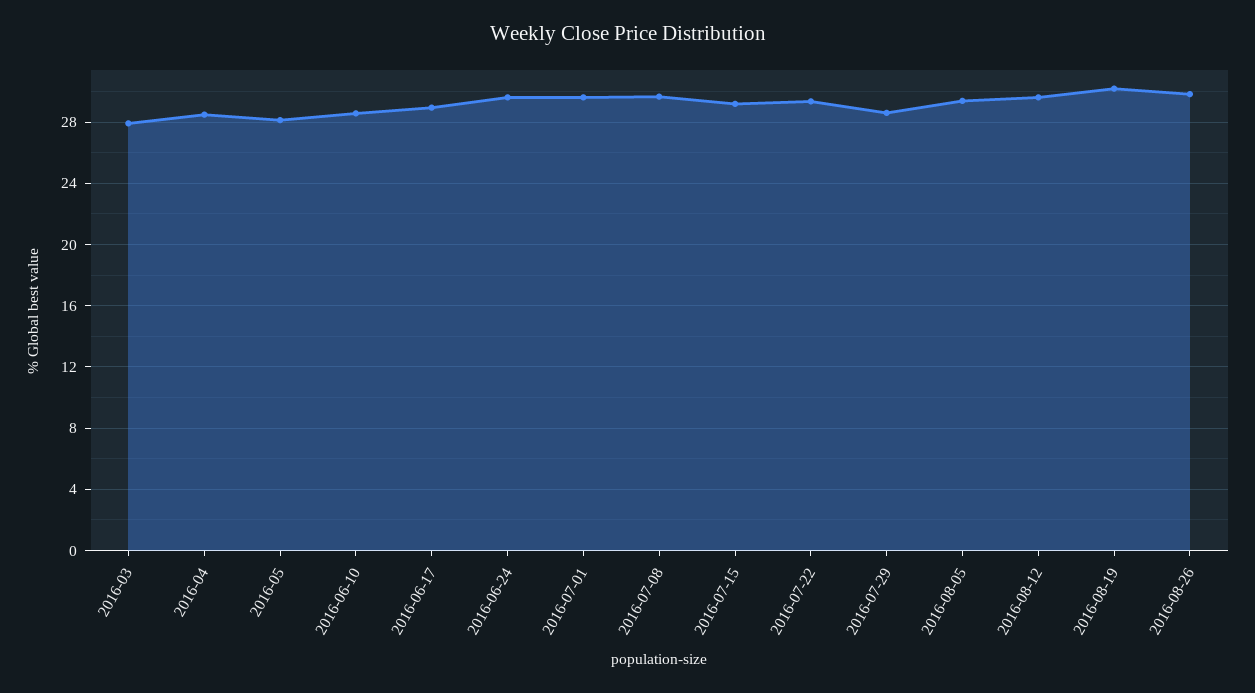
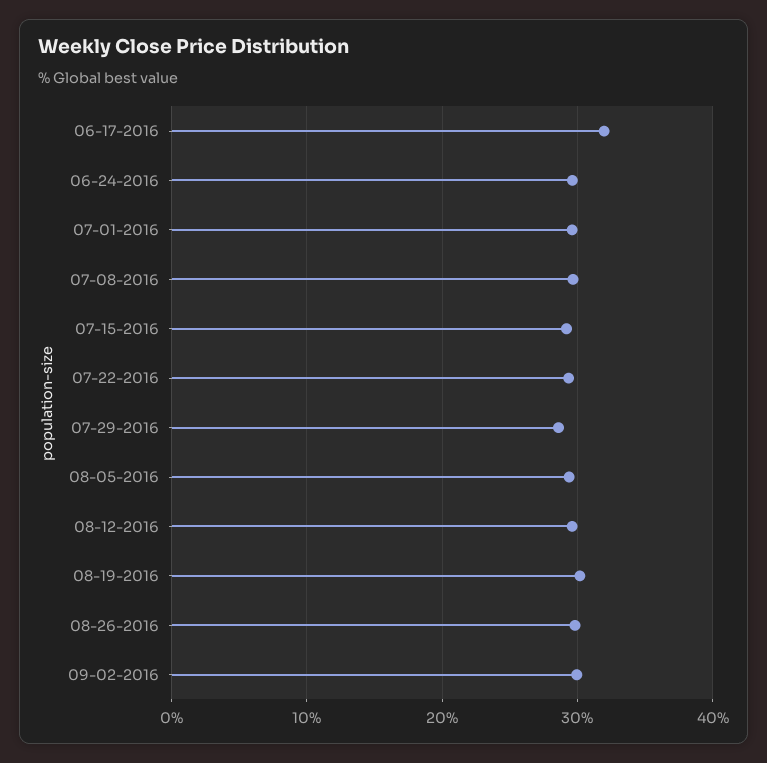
2016-03: 28 -> none
2016-04: 28.5 -> none
2016-05: 28 -> none
2016-06-10: 28.5 -> none
2016-06-17: 29 -> 32
09-02-2016: none -> 30

